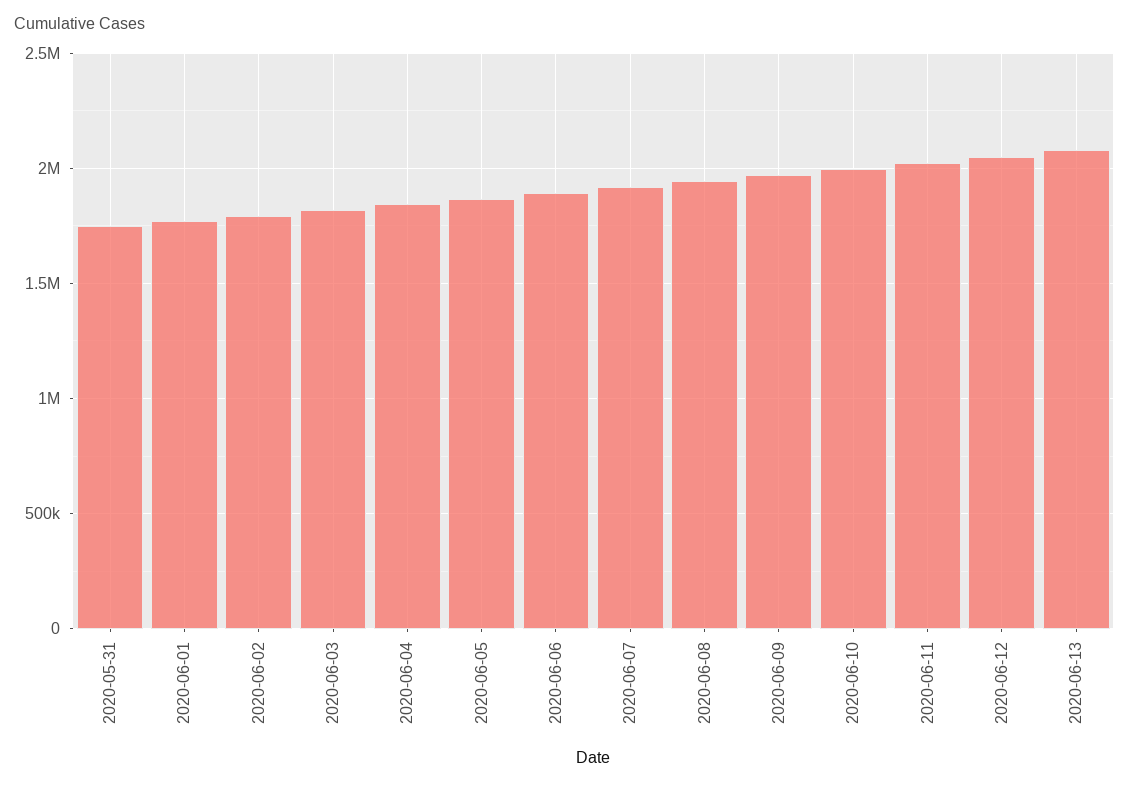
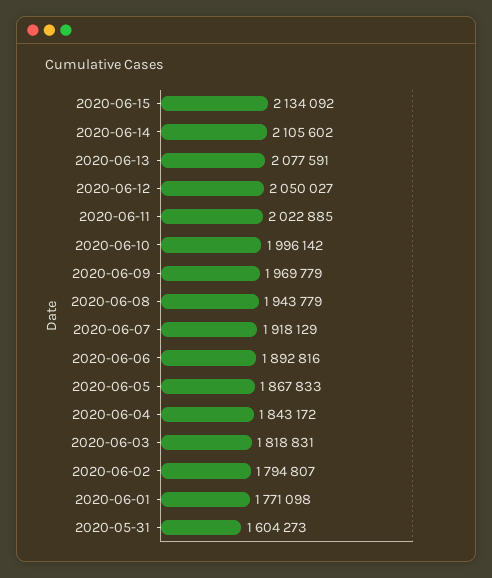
2020-05-31: 1750000 -> 1604273
2020-06-15: none -> 2134092
2020-06-14: none -> 2105602

